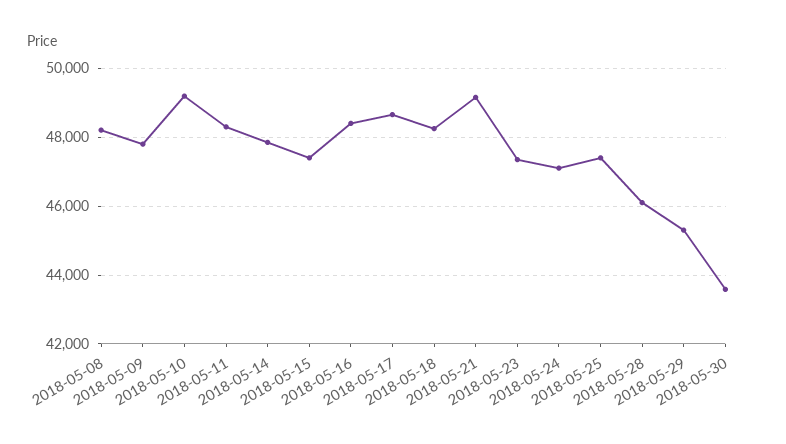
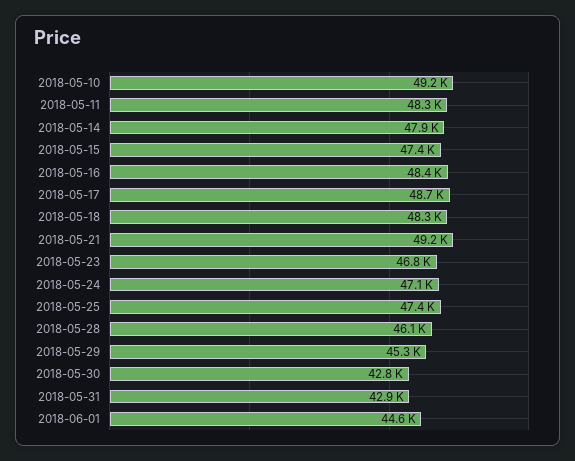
2018-05-08: 48200 -> none
2018-05-09: 47800 -> none
2018-05-23: 47400 -> 46800
2018-05-30: 43600 -> 42800
2018-05-31: none -> 42900
2018-06-01: none -> 44600

